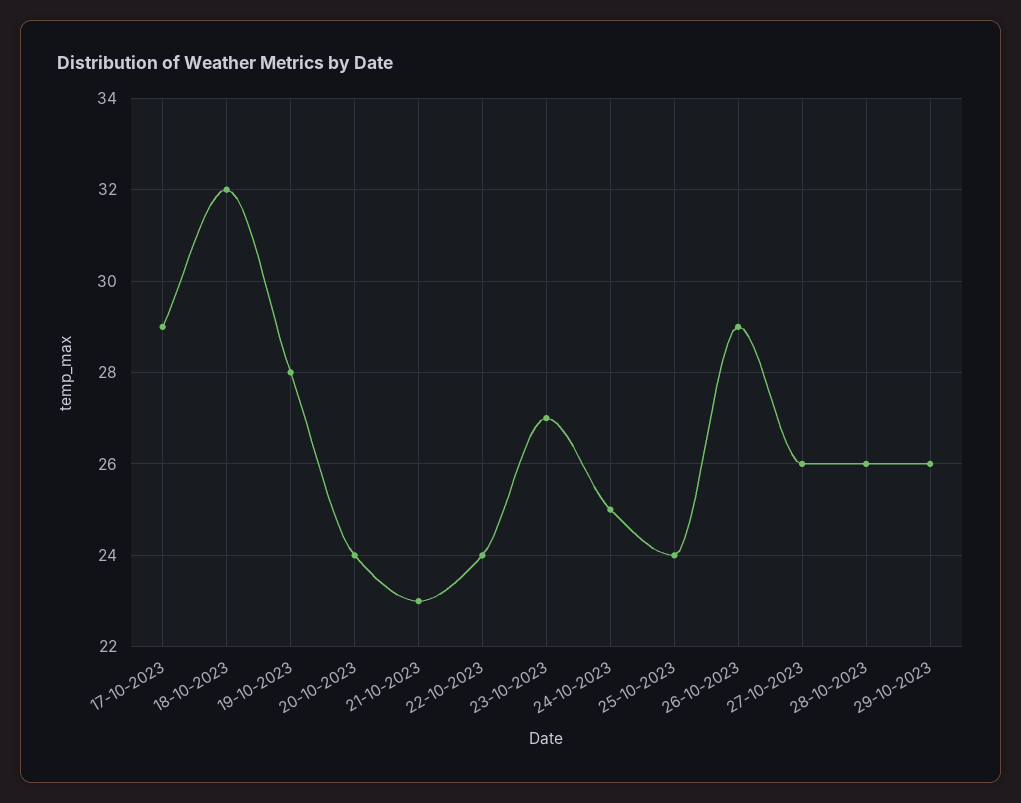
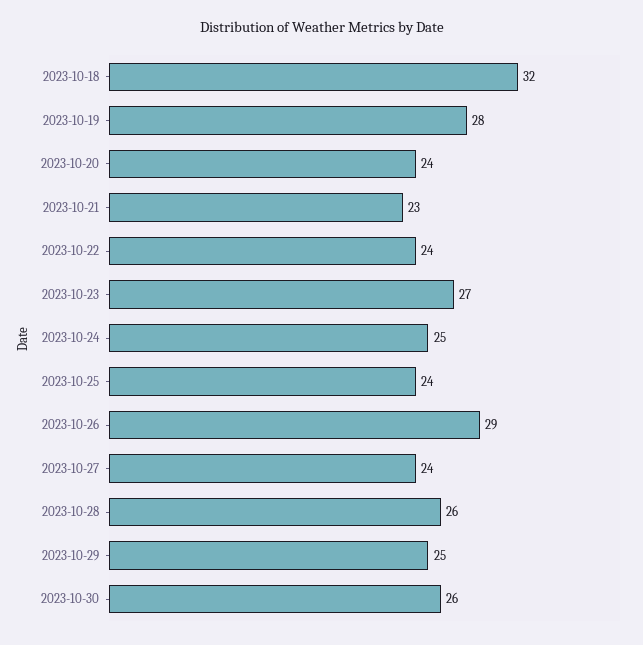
17-10-2023: 29 -> none
27-10-2023: 26 -> 24
29-10-2023: 26 -> 25
2023-10-30: none -> 26

